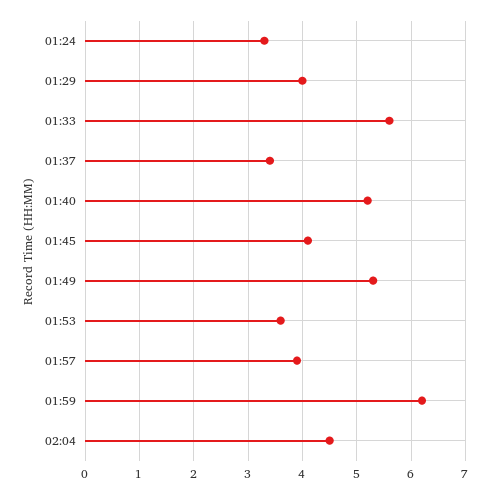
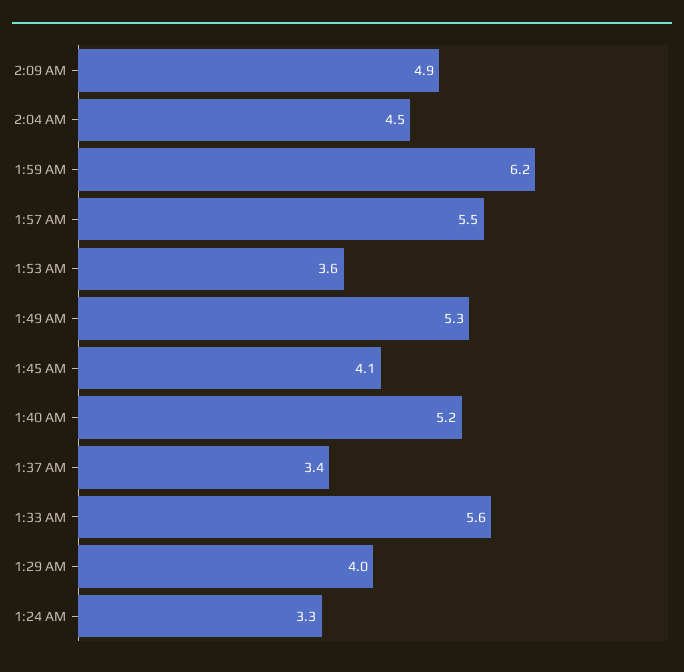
01:57: 4 -> 5.5
2:09 AM: none -> 4.9

